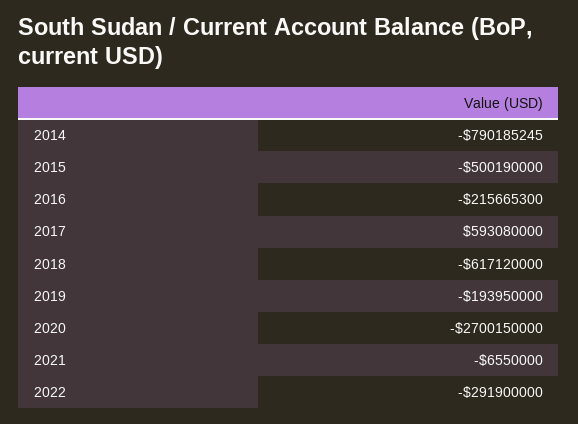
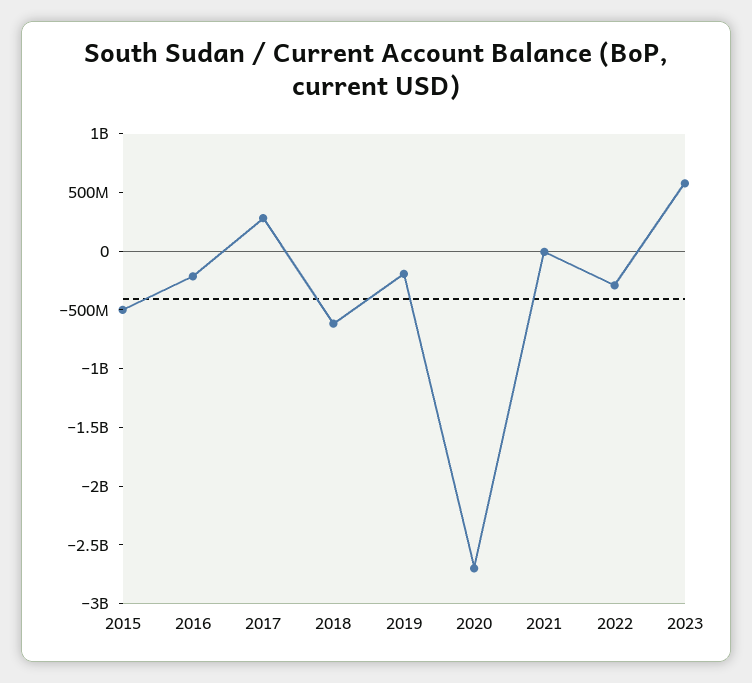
2014: -790185245 -> none
2017: 593080000 -> 300000000
2023: none -> 600000000

